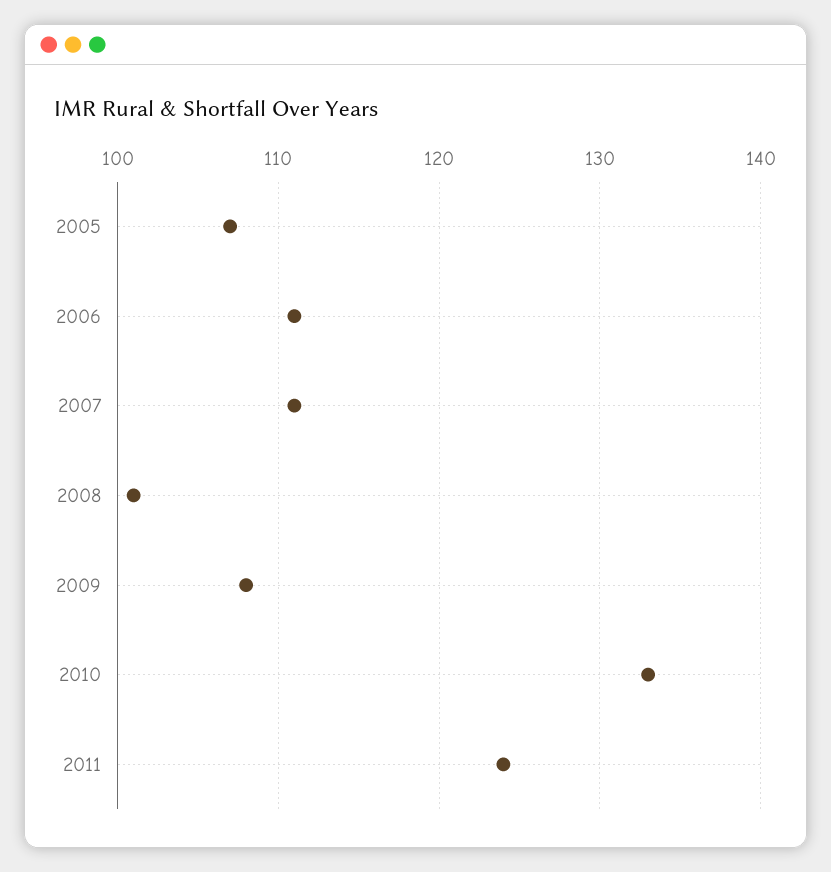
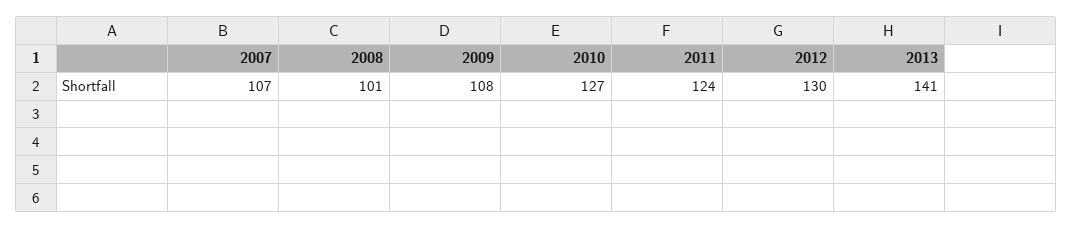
2005: 107 -> none
2006: 111 -> none
2007: 111 -> 107
2010: 133 -> 127
2012: none -> 130
2013: none -> 141

